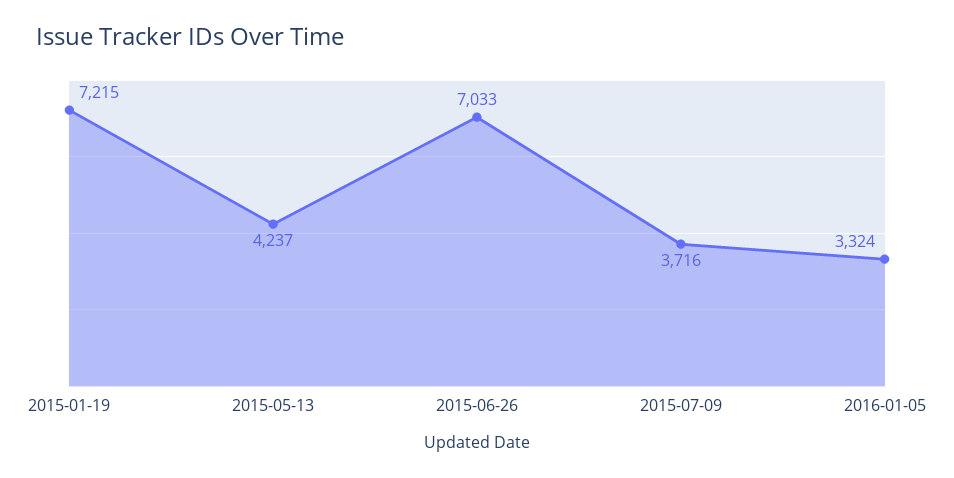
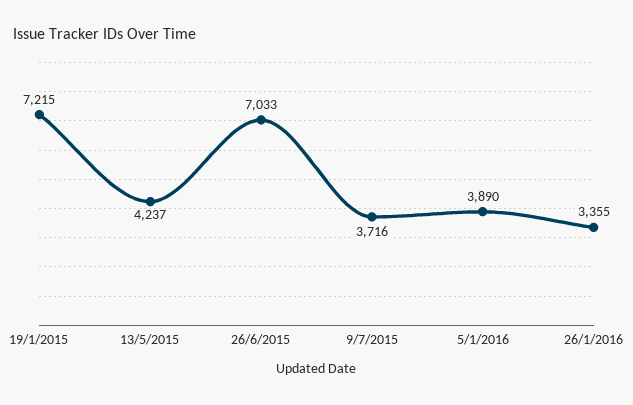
2016-01-05: 3324 -> 3890
26/1/2016: none -> 3355

